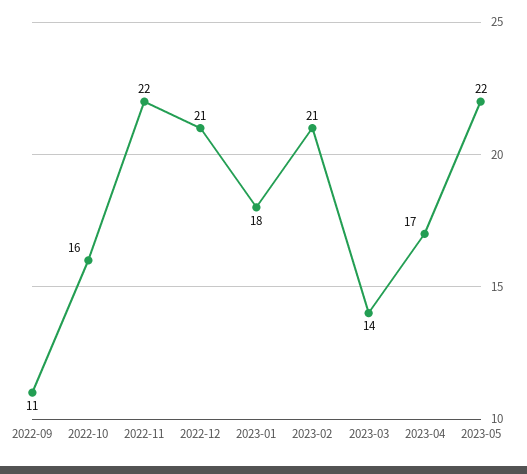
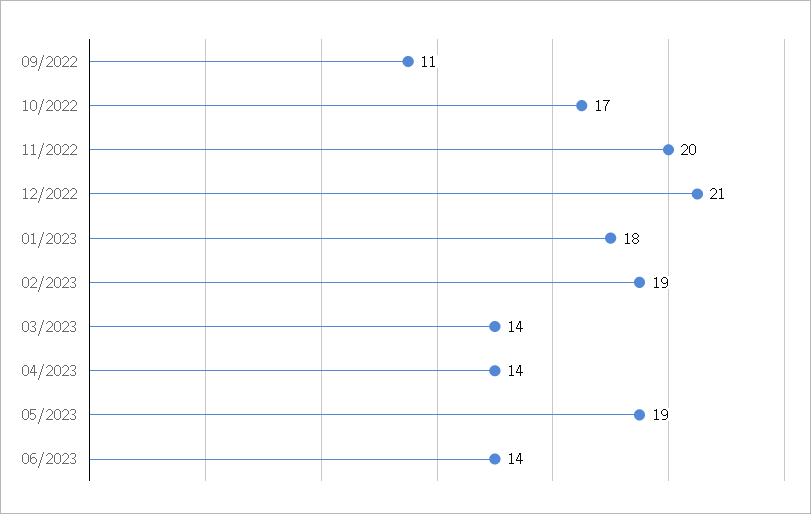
2022-10: 16 -> 17
2022-11: 22 -> 20
2023-02: 21 -> 19
2023-04: 17 -> 14
2023-05: 22 -> 19
06/2023: none -> 14

